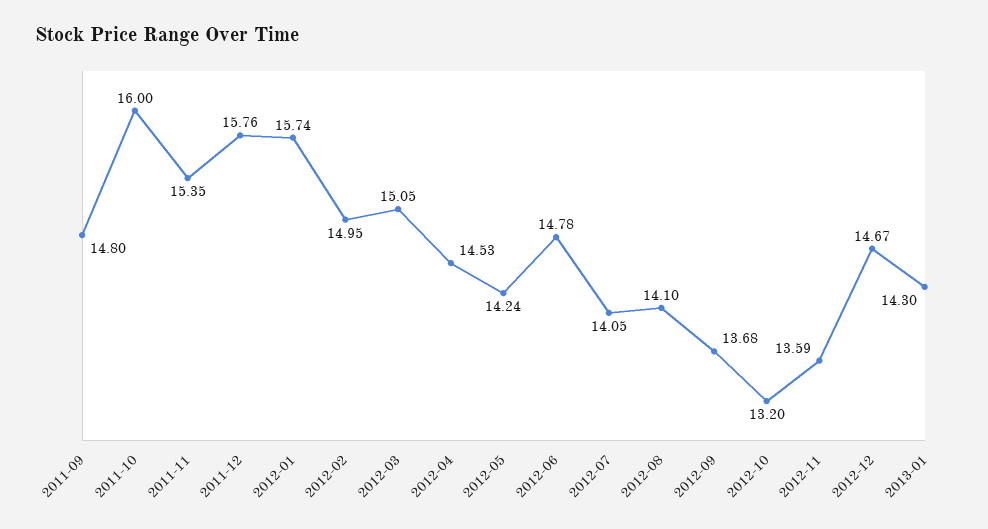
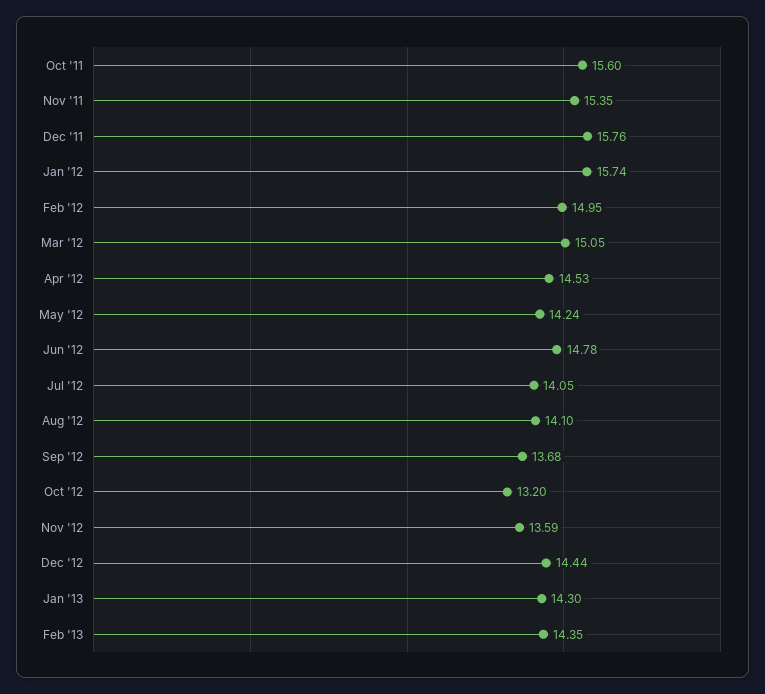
2011-09: 14.8 -> none
2011-10: 16 -> 15.6
2012-12: 14.67 -> 14.44
Feb '13: none -> 14.35

